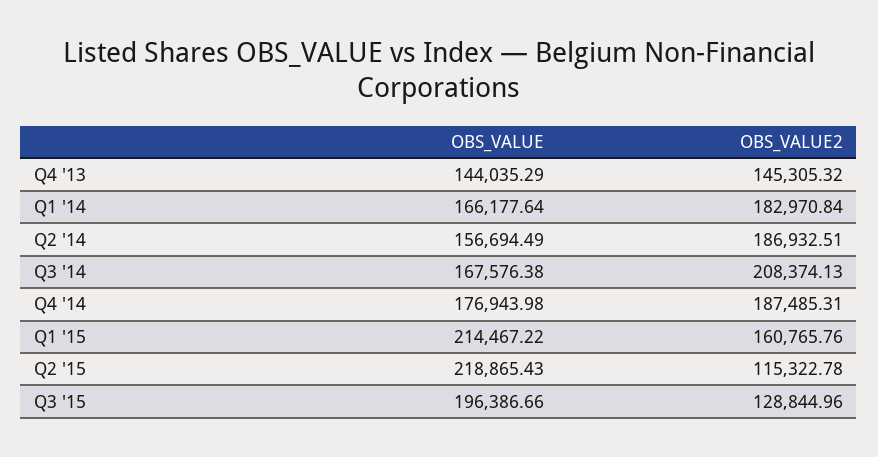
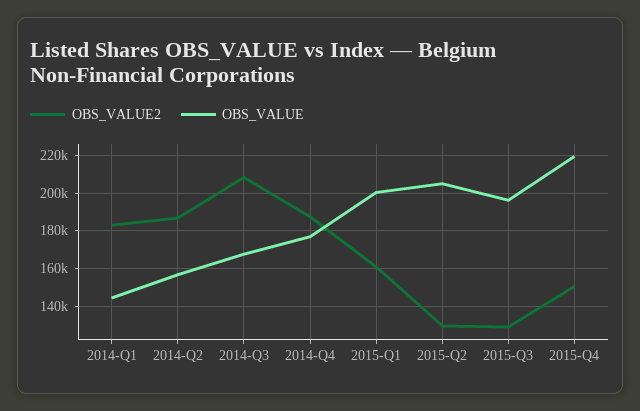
OBS_VALUE, Q4 '13: 144035.29 -> none
OBS_VALUE2, Q4 '13: 145305.32 -> none
OBS_VALUE, Q1 '14: 166177.64 -> 145000
OBS_VALUE, Q1 '15: 214467.22 -> 200000
OBS_VALUE, Q2 '15: 218865.43 -> 205000
OBS_VALUE2, Q2 '15: 115322.78 -> 130000
OBS_VALUE2, 2015-Q4: none -> 150000
OBS_VALUE, 2015-Q4: none -> 220000

